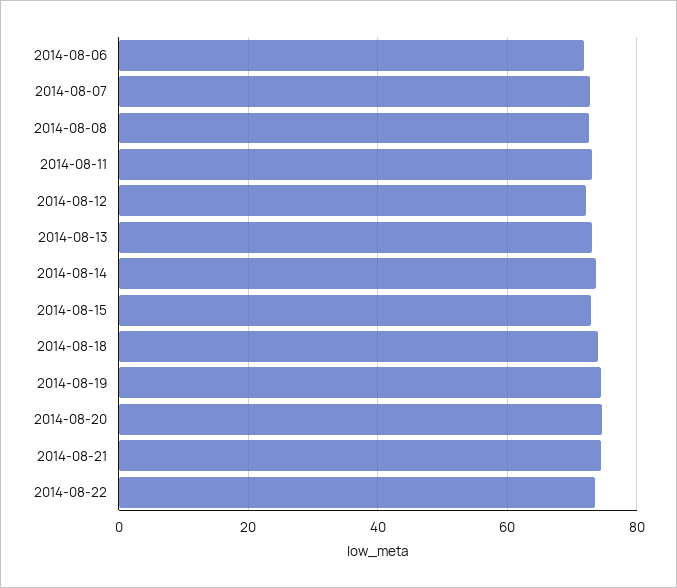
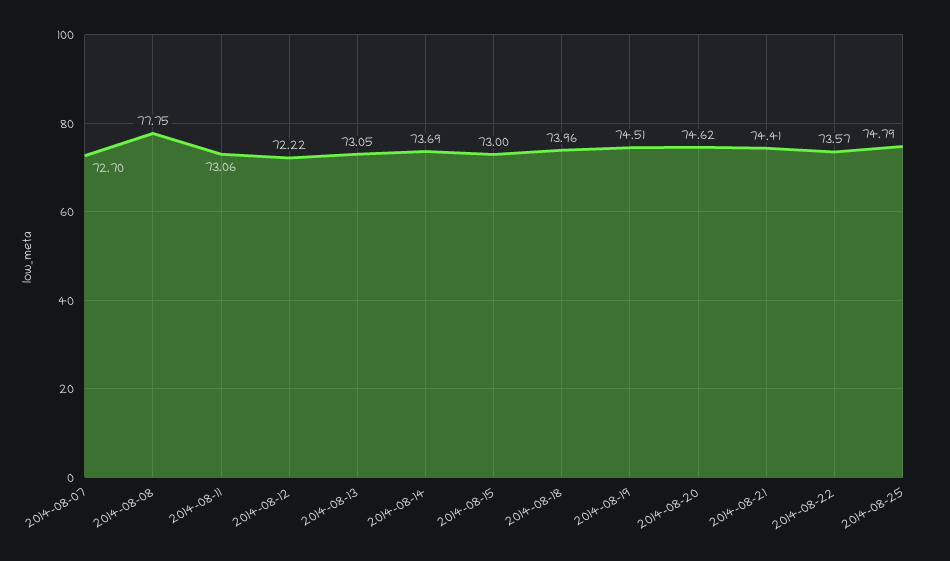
2014-08-06: 72 -> none
2014-08-08: 72 -> 77.75
2014-08-25: none -> 74.79

